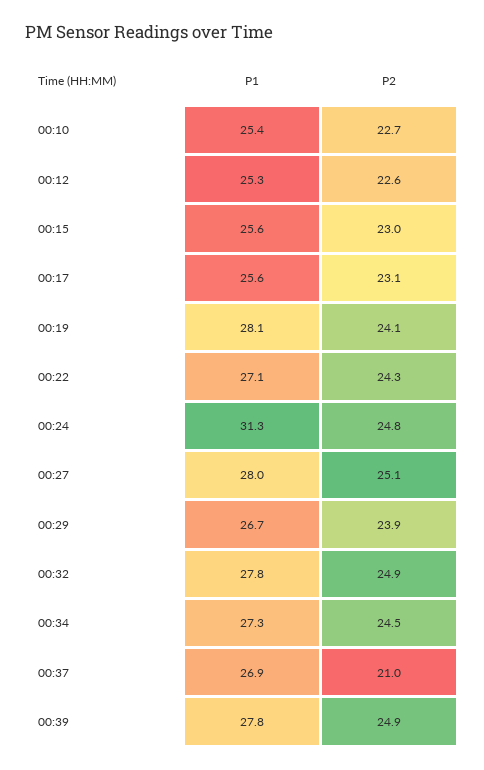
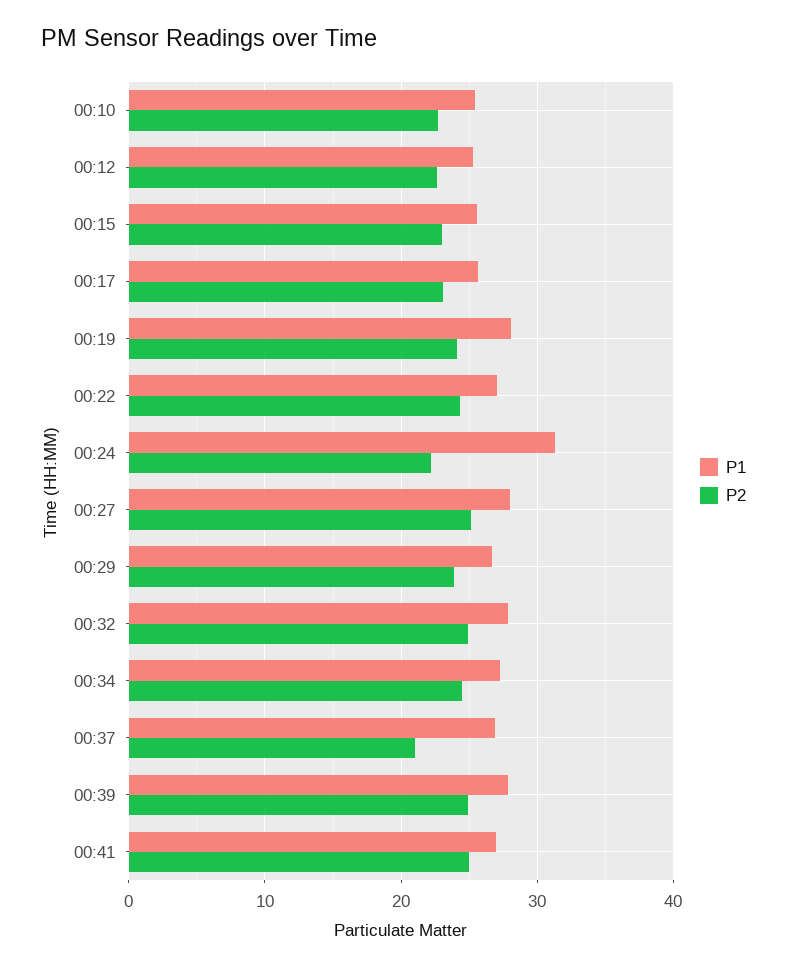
P2, 00:24: 24.8 -> 22
P1, 00:41: none -> 27
P2, 00:41: none -> 25

